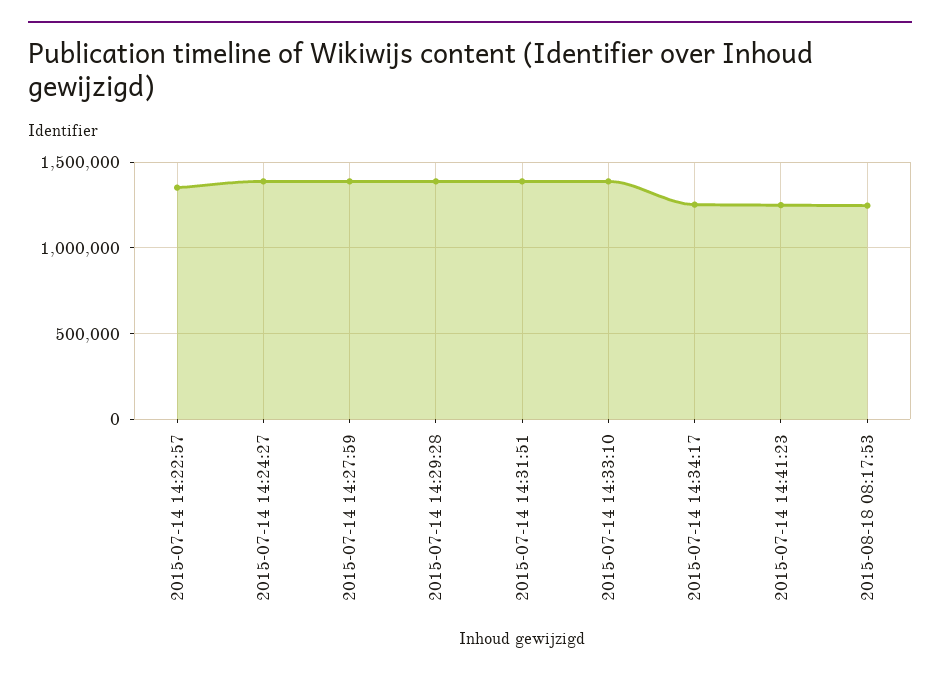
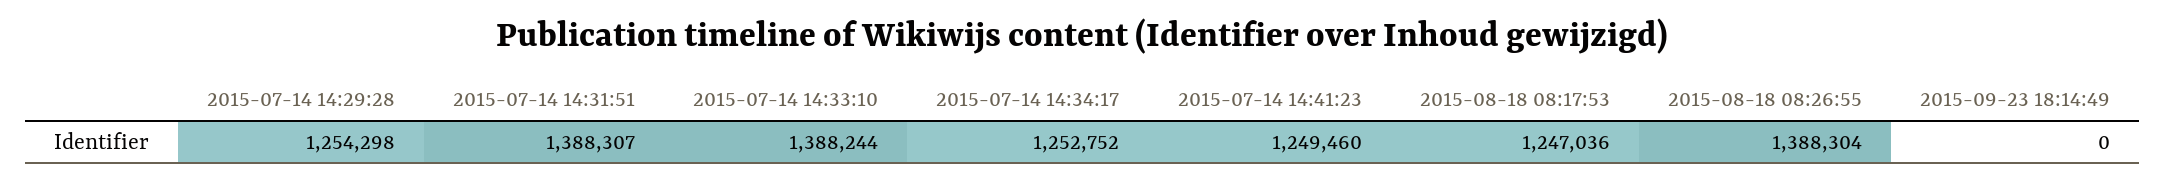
2015-07-14 14:22:57: 1350000 -> none
2015-07-14 14:24:27: 1400000 -> none
2015-07-14 14:27:59: 1400000 -> none
2015-07-14 14:29:28: 1400000 -> 1254298
2015-08-18 08:26:55: none -> 1388304
2015-09-23 18:14:49: none -> 0

